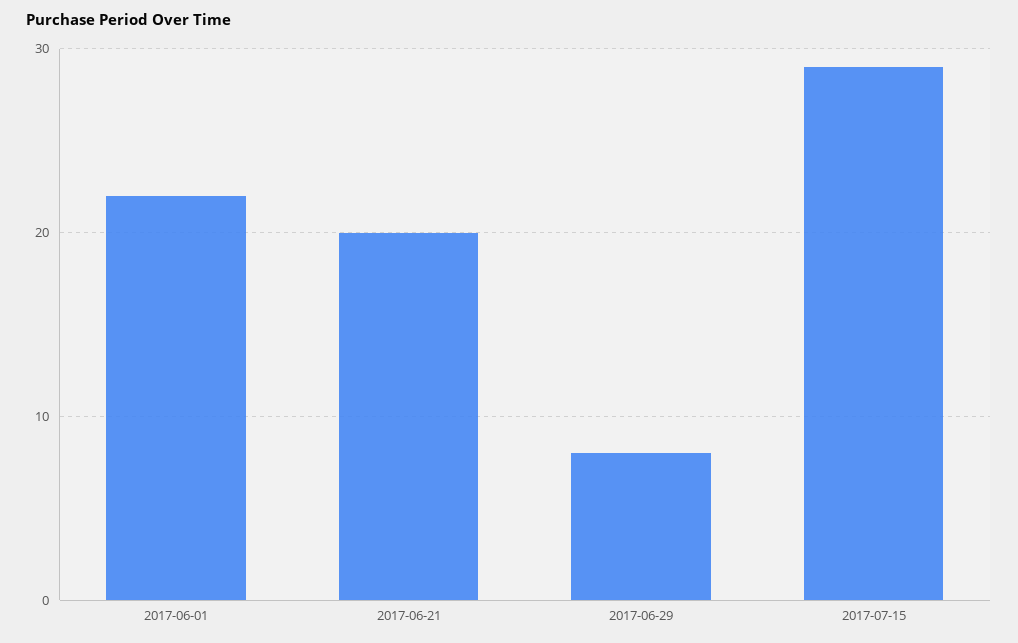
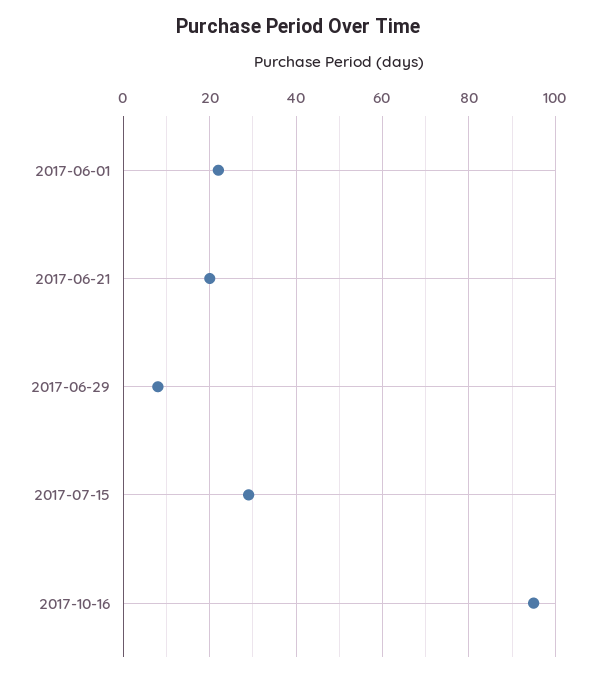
2017-10-16: none -> 95

